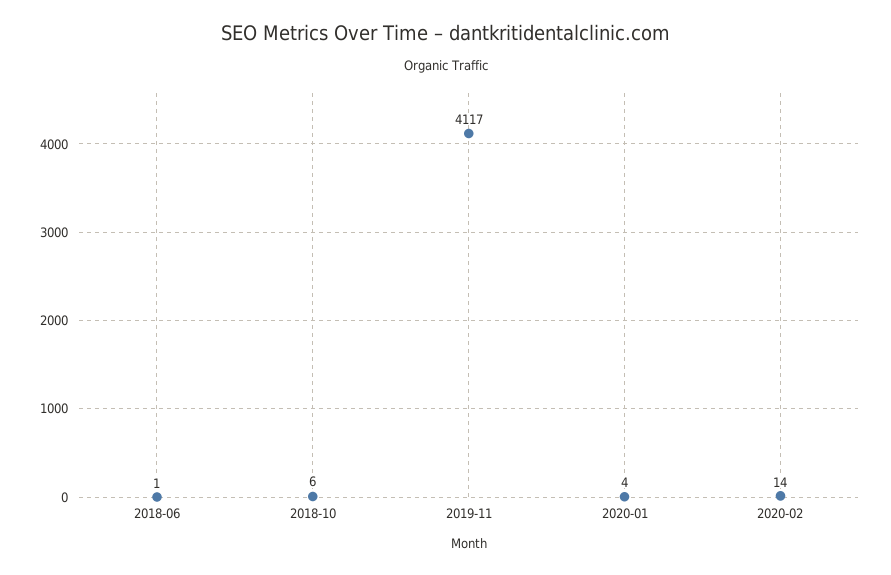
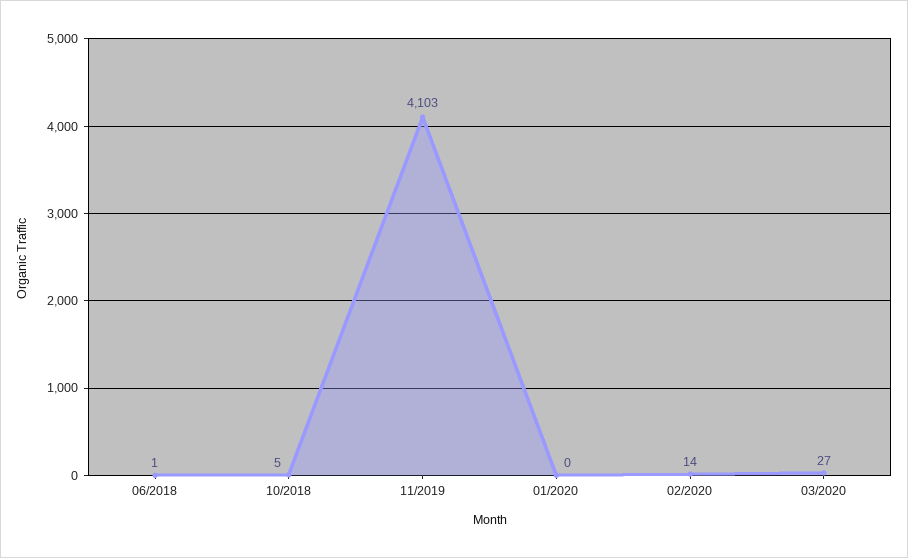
2018-10: 6 -> 5
2019-11: 4117 -> 4103
2020-01: 4 -> 0
03/2020: none -> 27

